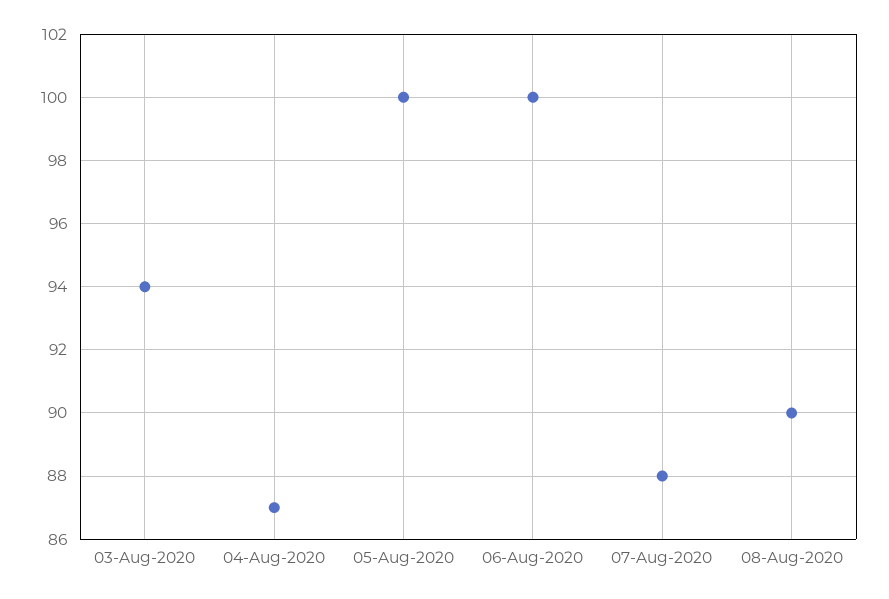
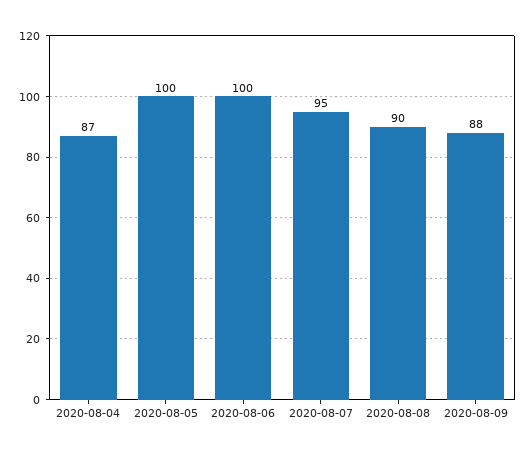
03-Aug-2020: 94 -> none
07-Aug-2020: 88 -> 95
2020-08-09: none -> 88

